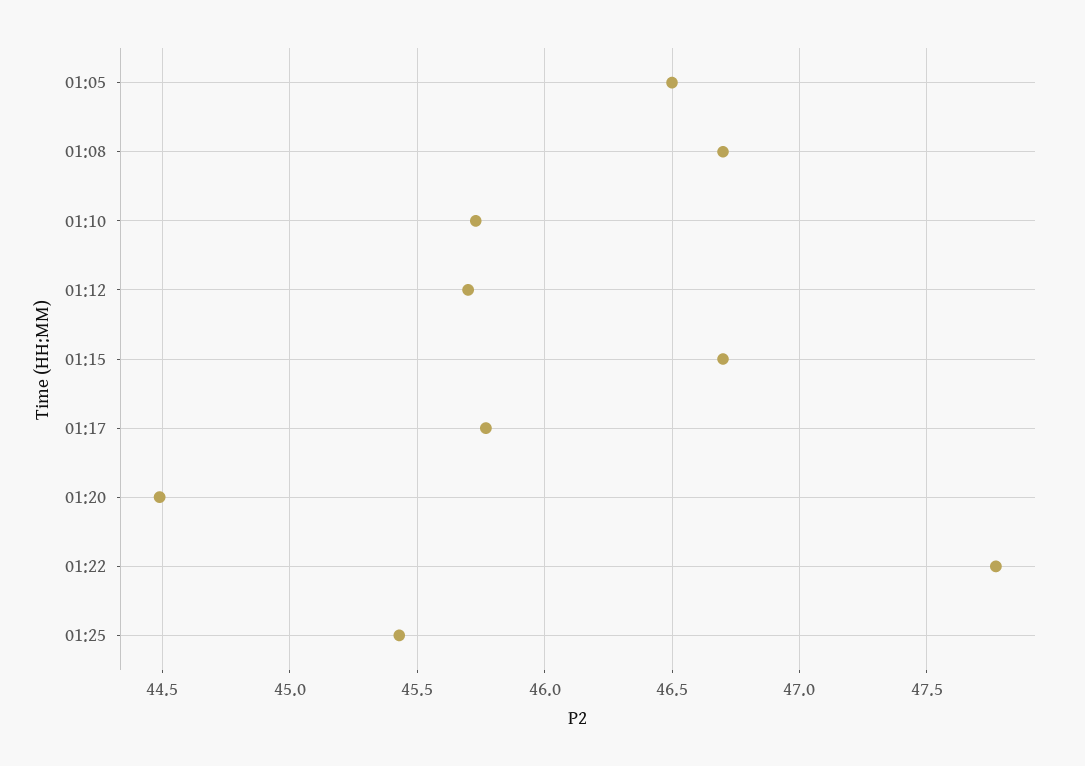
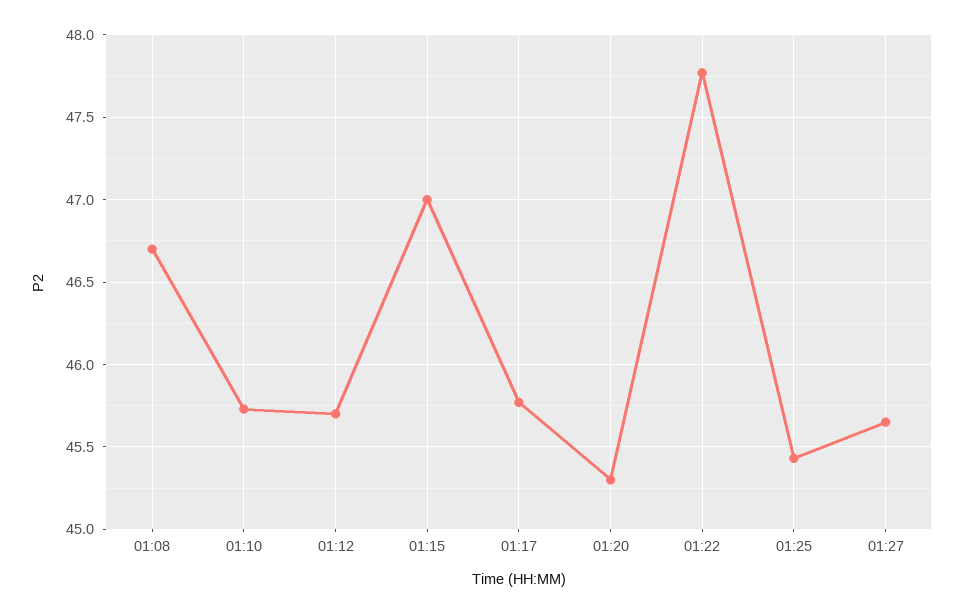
01:05: 46.5 -> none
01:15: 46.7 -> 47
01:20: 44.5 -> 45.3
01:27: none -> 45.65

